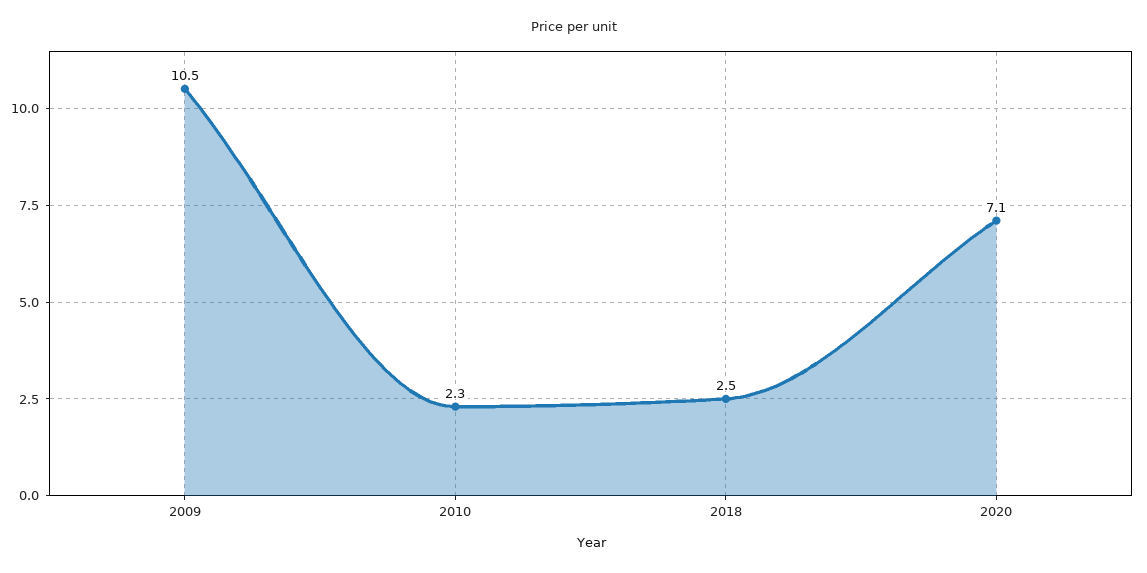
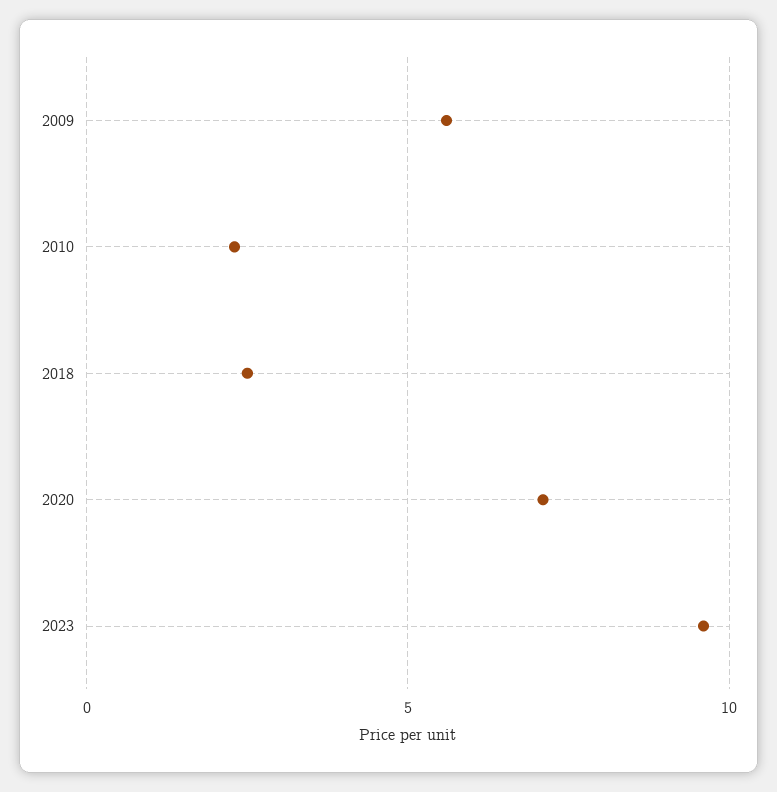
2009: 10.5 -> 5.5
2023: none -> 9.5

